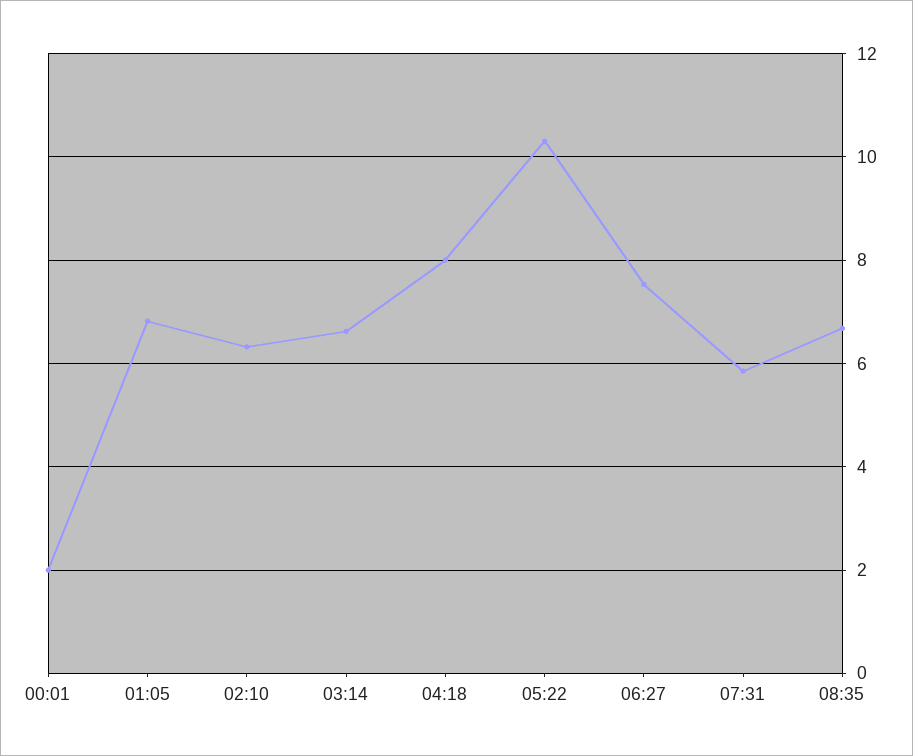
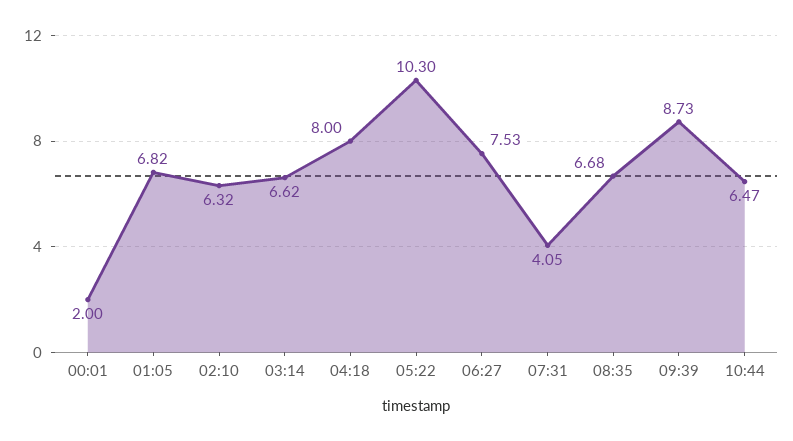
07:31: 5.8 -> 4.05
09:39: none -> 8.73
10:44: none -> 6.47

